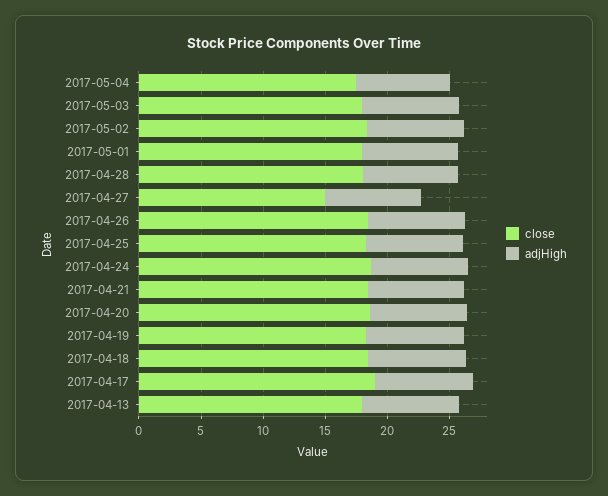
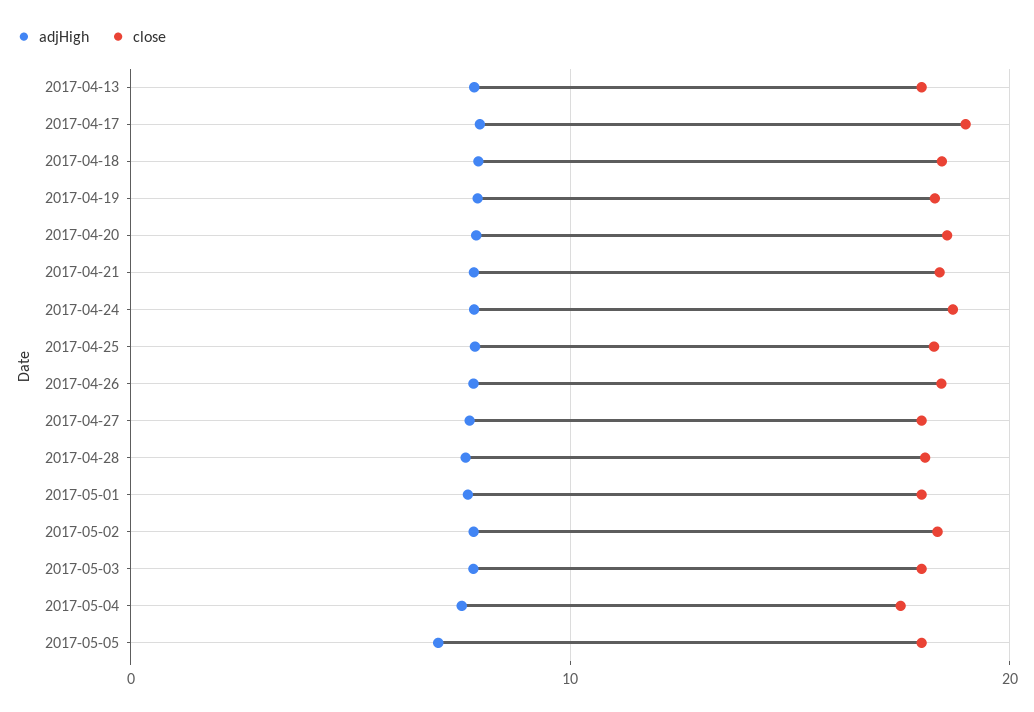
close, 2017-04-27: 15 -> 18
adjHigh, 2017-05-05: none -> 7
close, 2017-05-05: none -> 18

